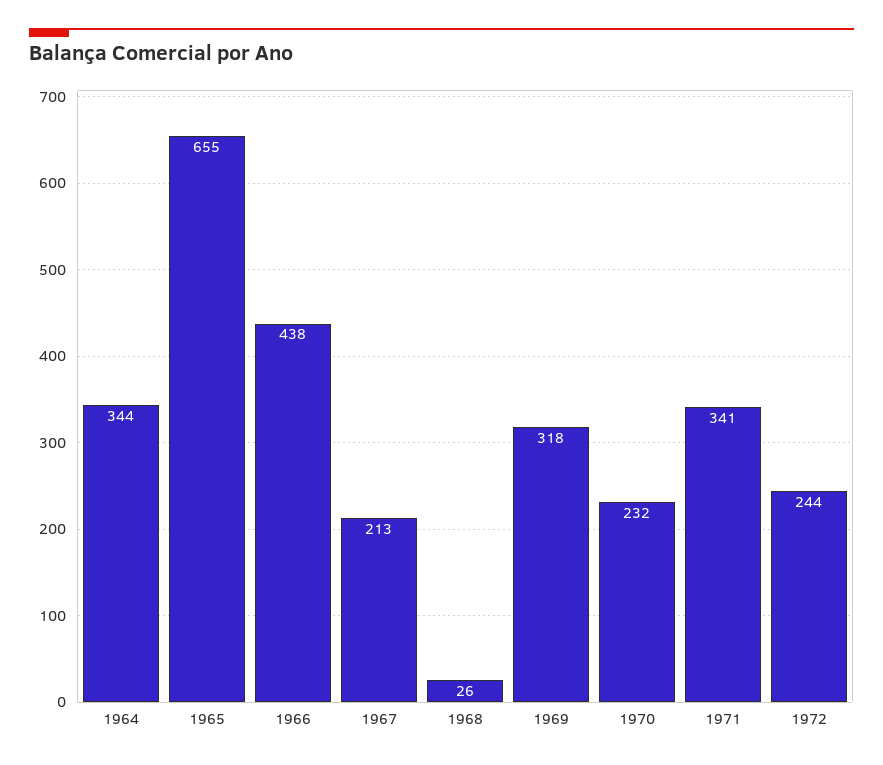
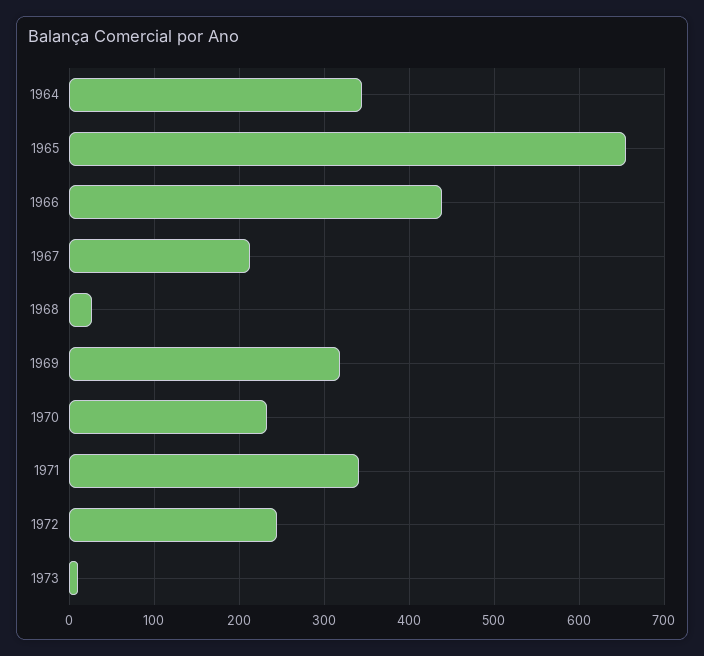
1973: none -> 10

